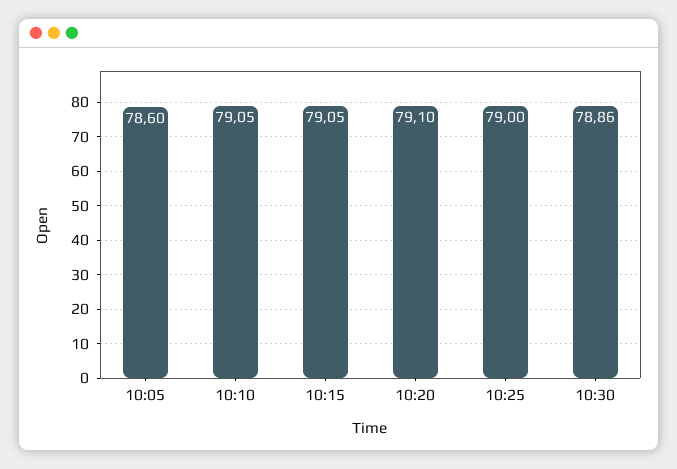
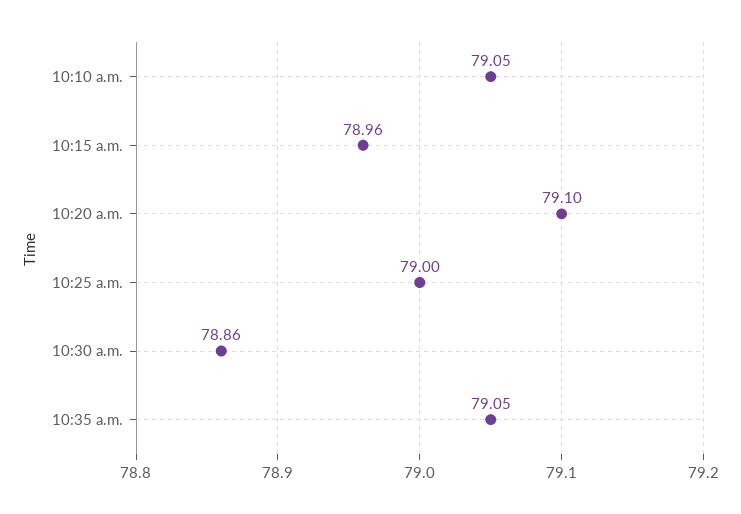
10:05: 78.6 -> none
10:15: 79.05 -> 78.96
10:35 a.m.: none -> 79.05

